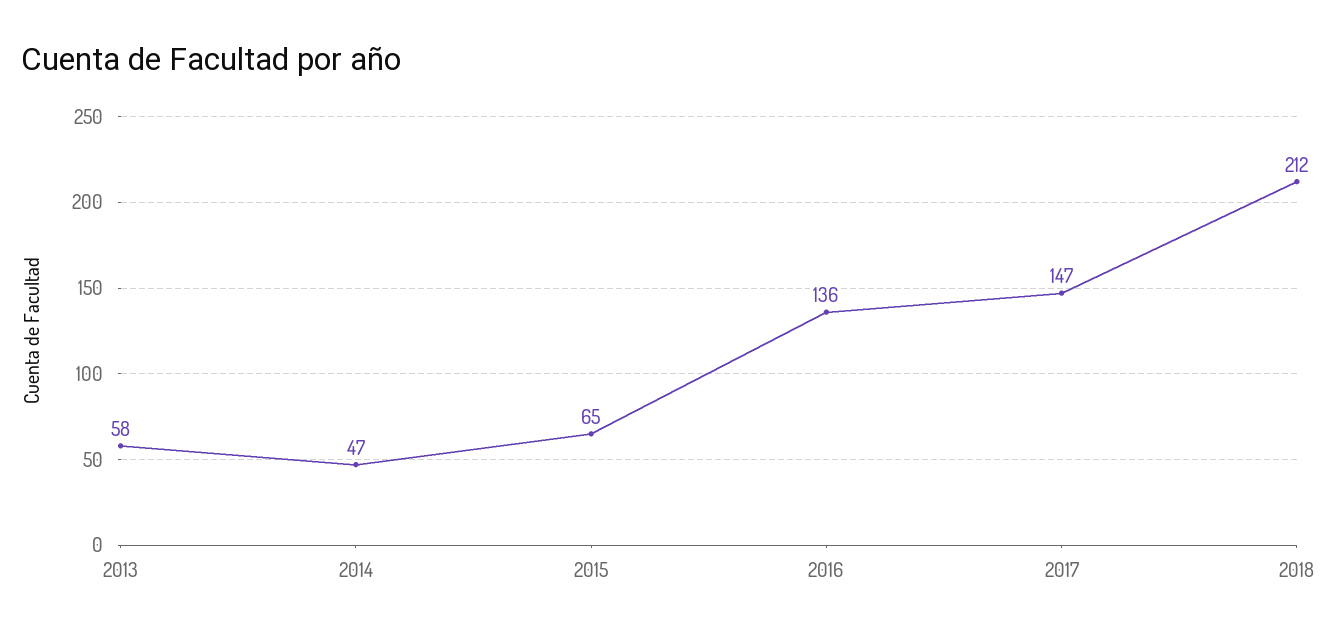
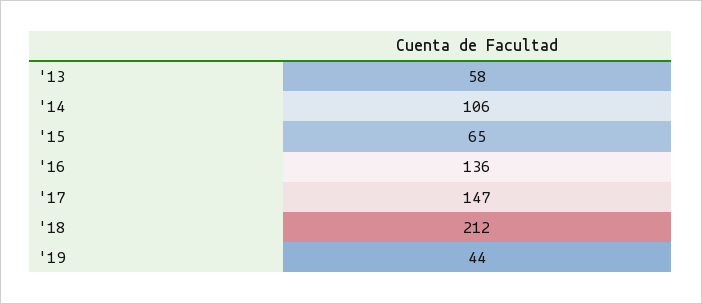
2014: 47 -> 106
'19: none -> 44

